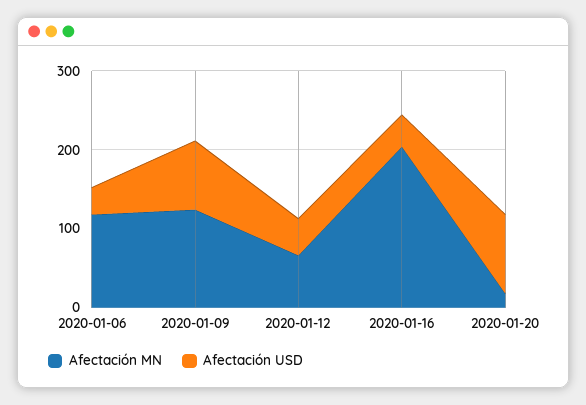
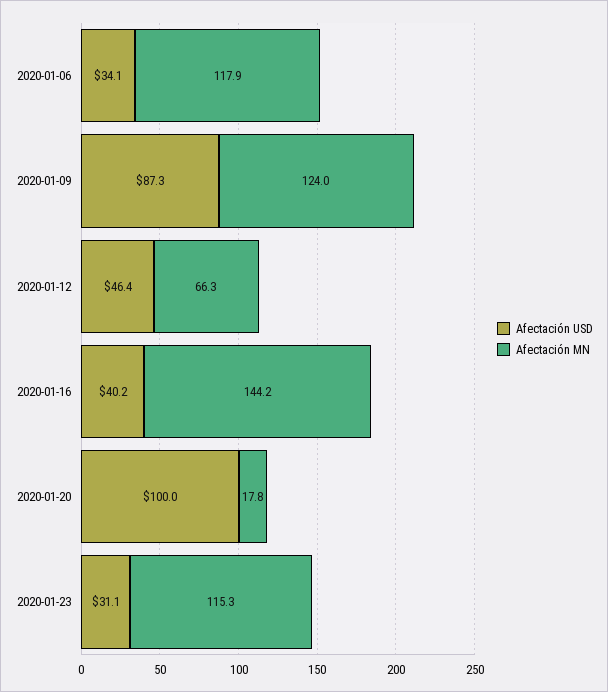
Afectación MN, 2020-01-16: 200 -> 144.2
Afectación USD, 2020-01-23: none -> 31.1
Afectación MN, 2020-01-23: none -> 115.3

